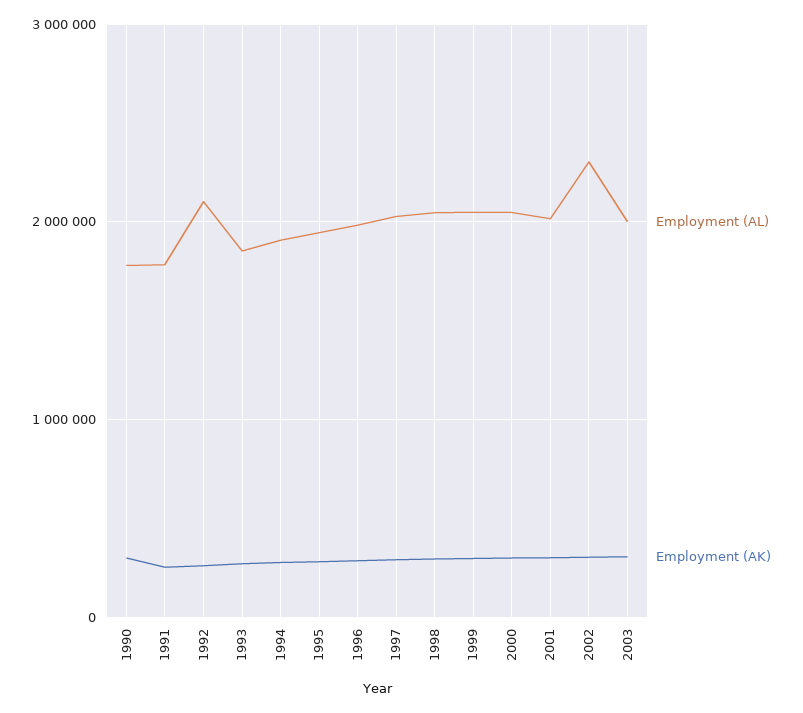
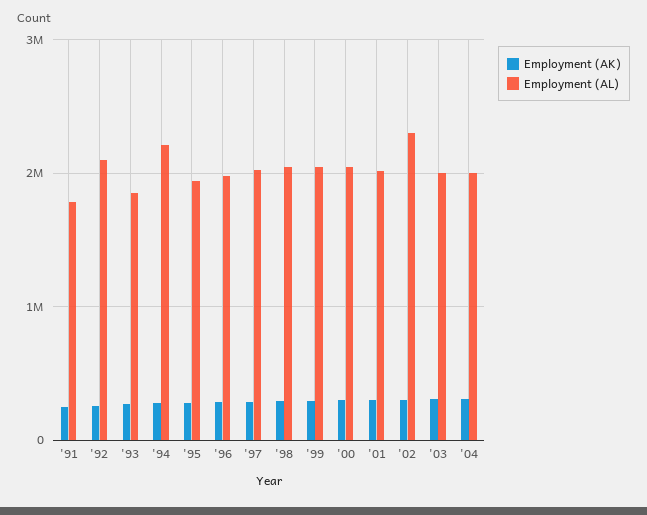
Employment (AL), 1990: 1800000 -> none
Employment (AK), 1990: 300000 -> none
Employment (AL), 1994: 1900000 -> 2200000
Employment (AK), '04: none -> 300000
Employment (AL), '04: none -> 2000000

